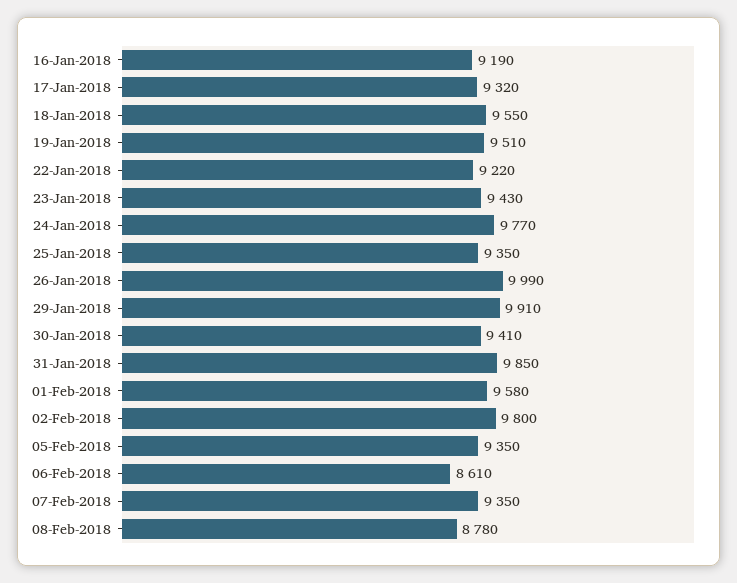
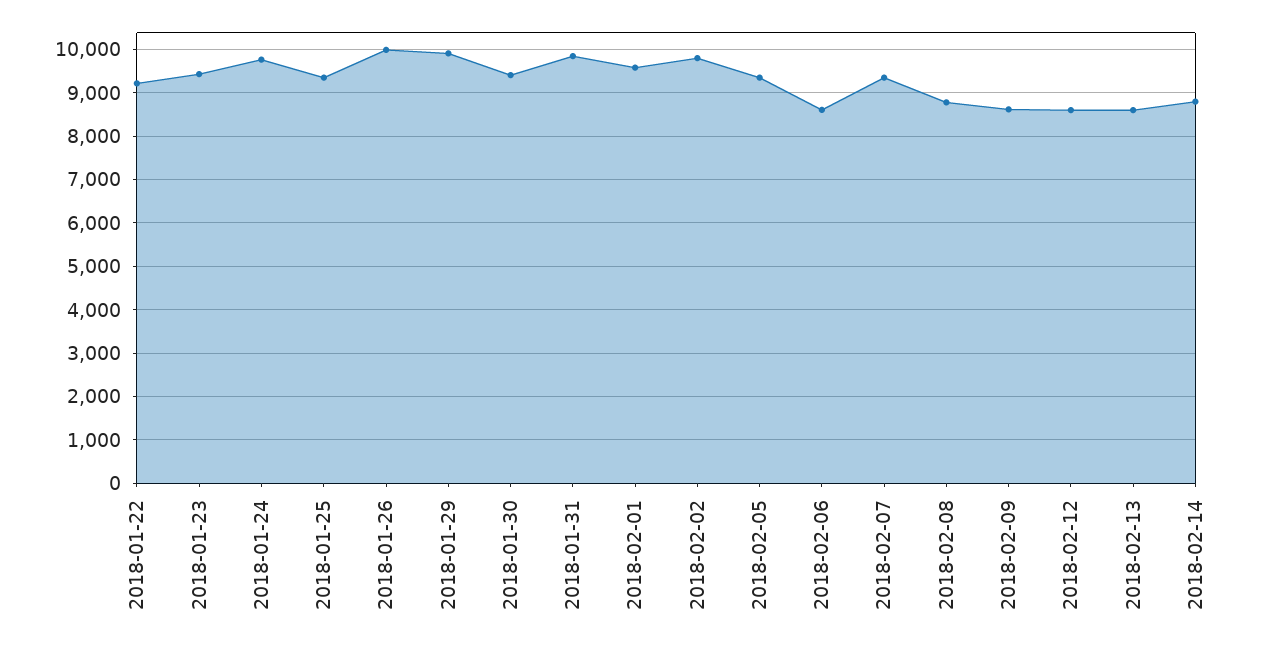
16-Jan-2018: 9190 -> none
17-Jan-2018: 9320 -> none
18-Jan-2018: 9550 -> none
19-Jan-2018: 9510 -> none
2018-02-09: none -> 8600
2018-02-12: none -> 8600
2018-02-13: none -> 8600
2018-02-14: none -> 8800

